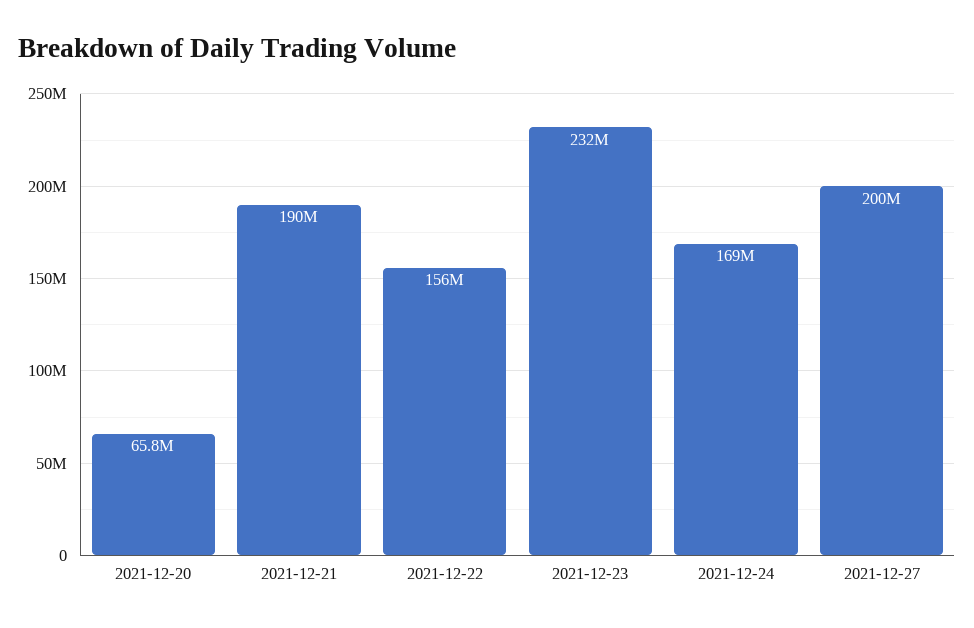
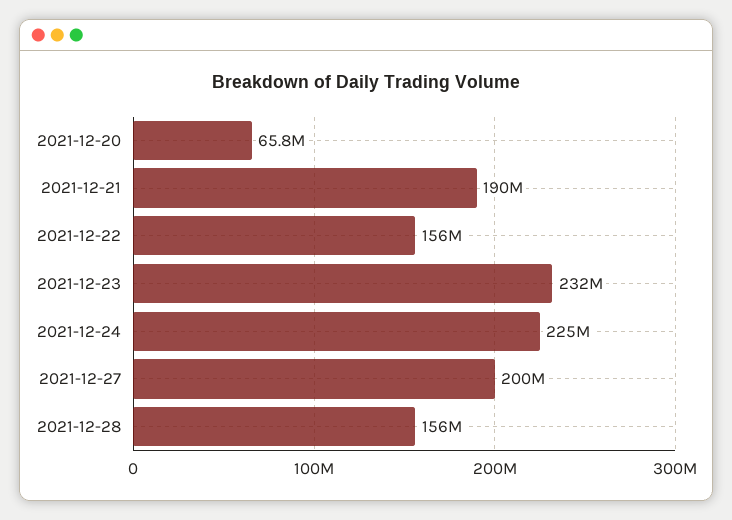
2021-12-24: 169000000 -> 225000000
2021-12-28: none -> 156000000

